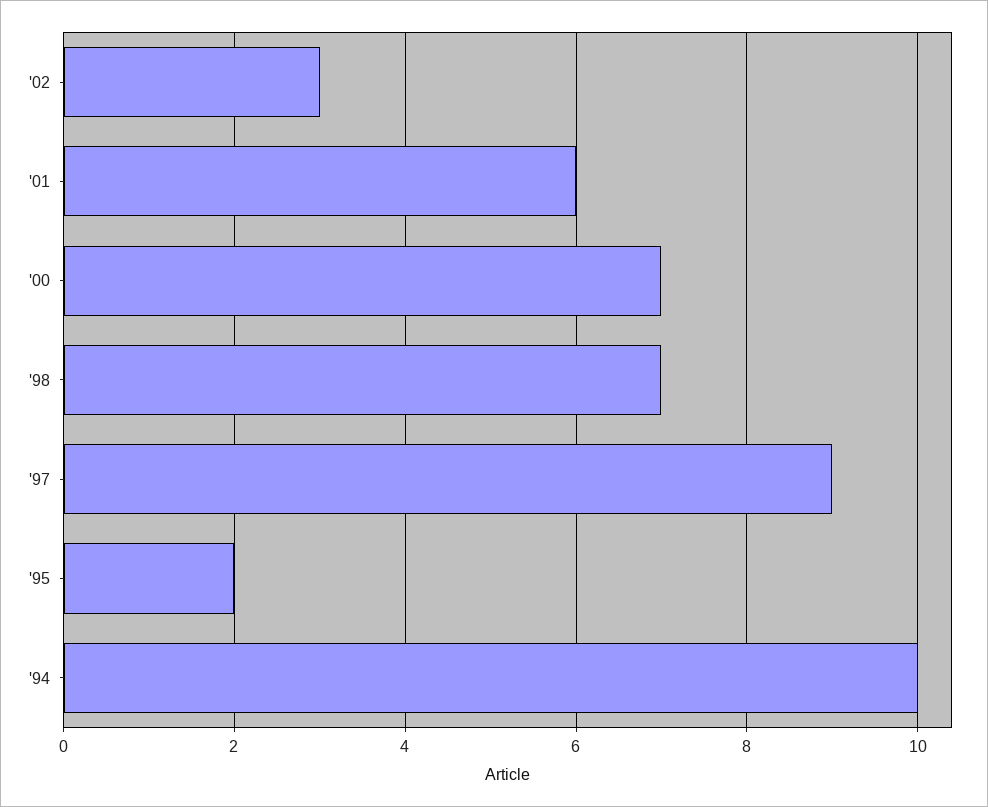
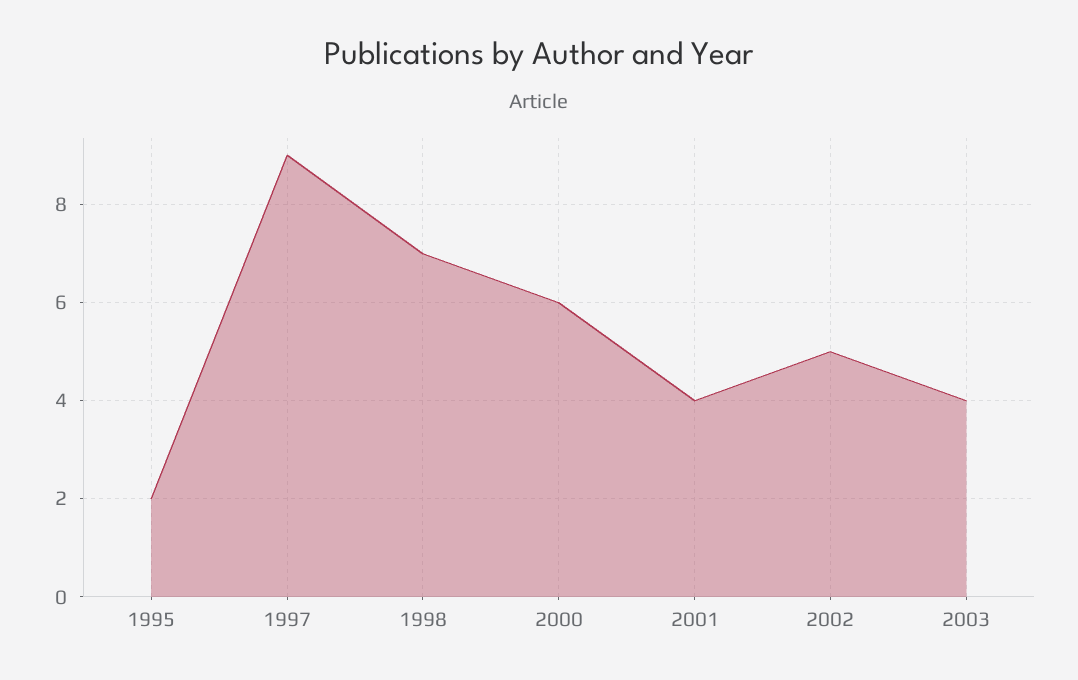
'02: 3 -> 5
'01: 6 -> 4
'00: 7 -> 6
'94: 10 -> none
2003: none -> 4

